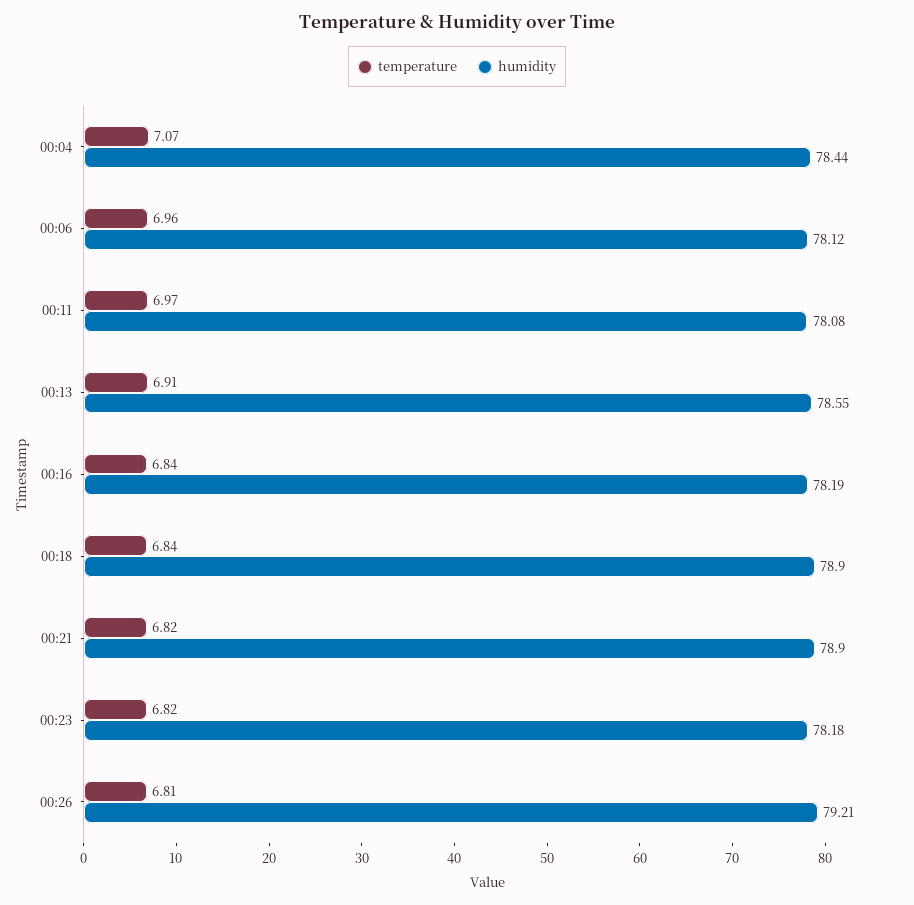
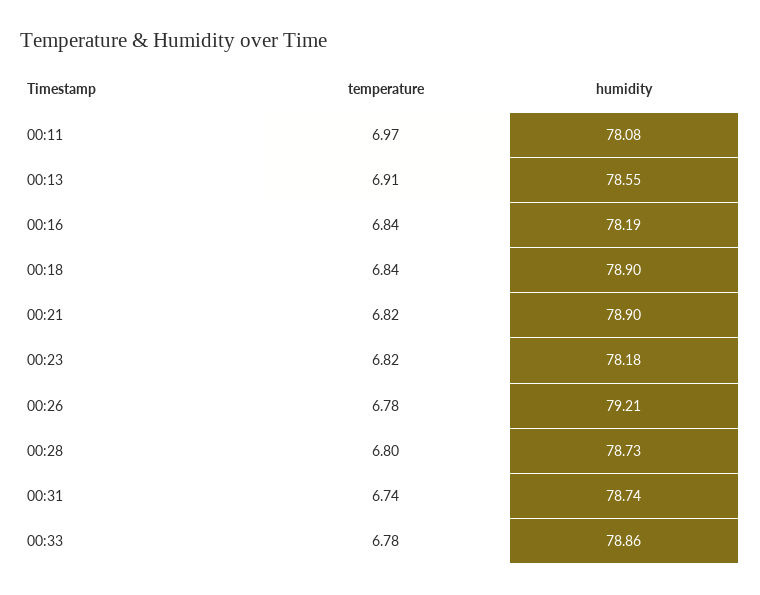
temperature, 00:04: 7.07 -> none
humidity, 00:04: 78.44 -> none
temperature, 00:06: 6.96 -> none
humidity, 00:06: 78.12 -> none
temperature, 00:26: 6.81 -> 6.78
temperature, 00:28: none -> 6.8
humidity, 00:28: none -> 78.73
temperature, 00:31: none -> 6.74
humidity, 00:31: none -> 78.74
temperature, 00:33: none -> 6.78
humidity, 00:33: none -> 78.86

